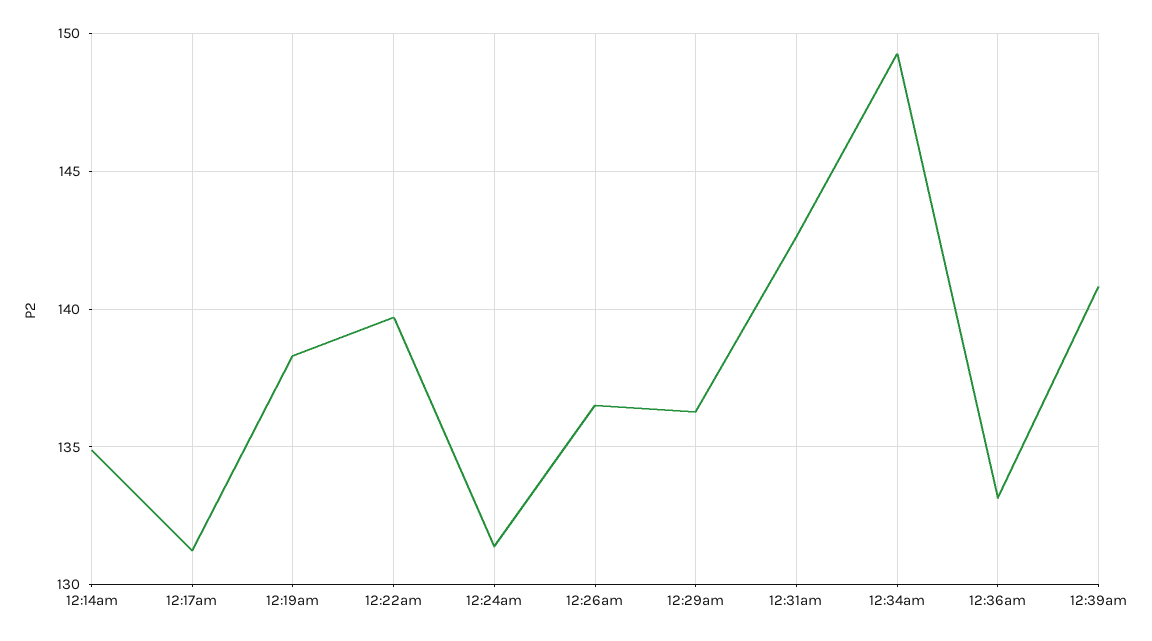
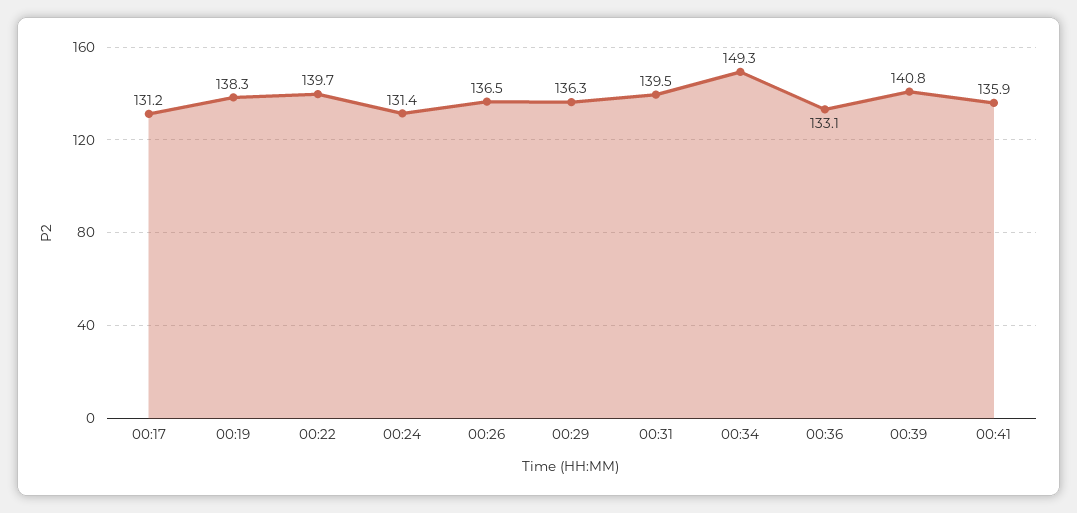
12:14am: 135 -> none
12:31am: 142.5 -> 139.5
00:41: none -> 135.9

